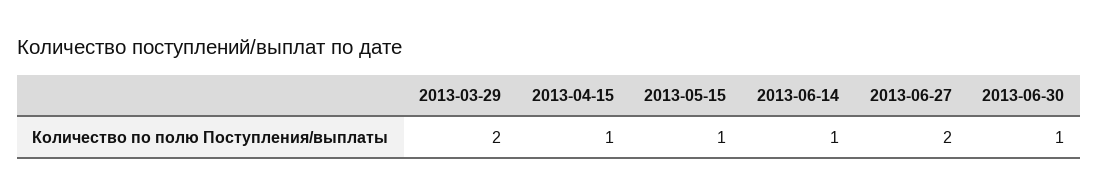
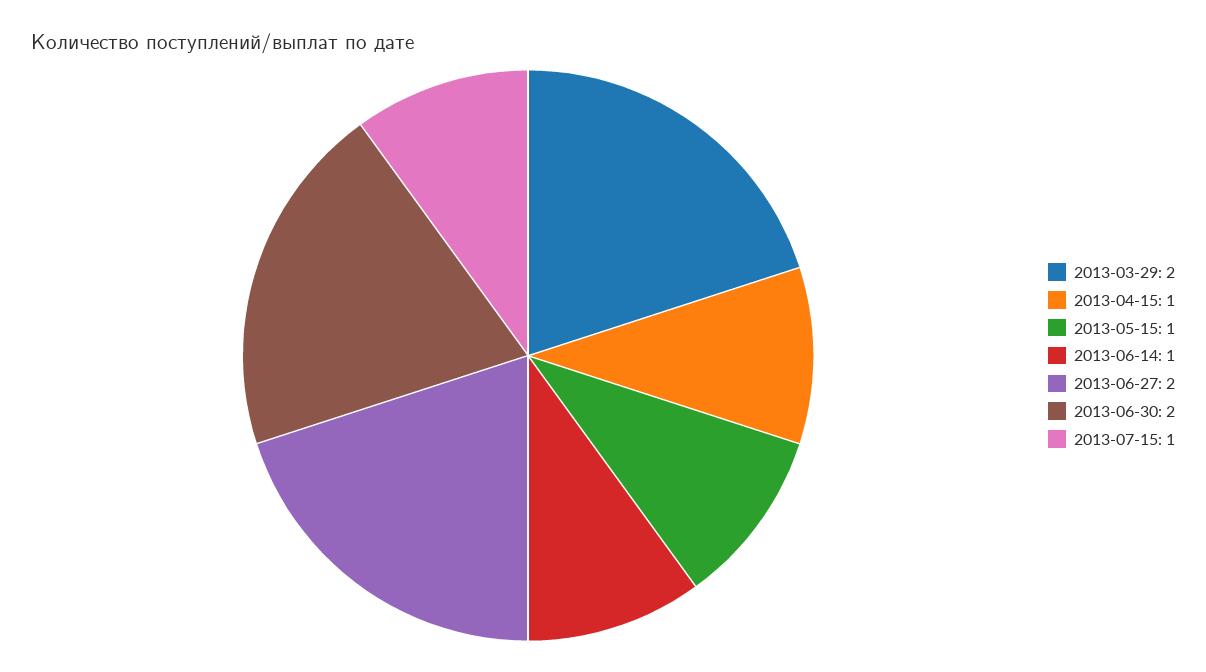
2013-06-30: 1 -> 2
2013-07-15: none -> 1

